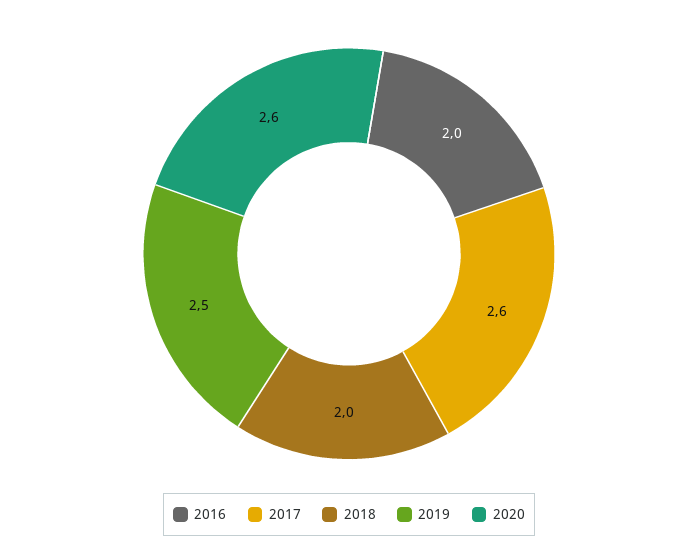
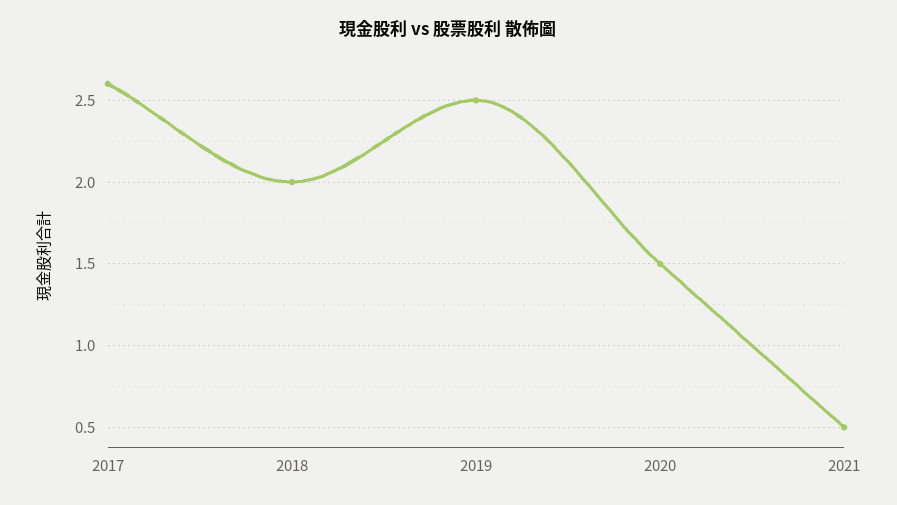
2016: 2 -> none
2020: 2.6 -> 1.5
2021: none -> 0.5

